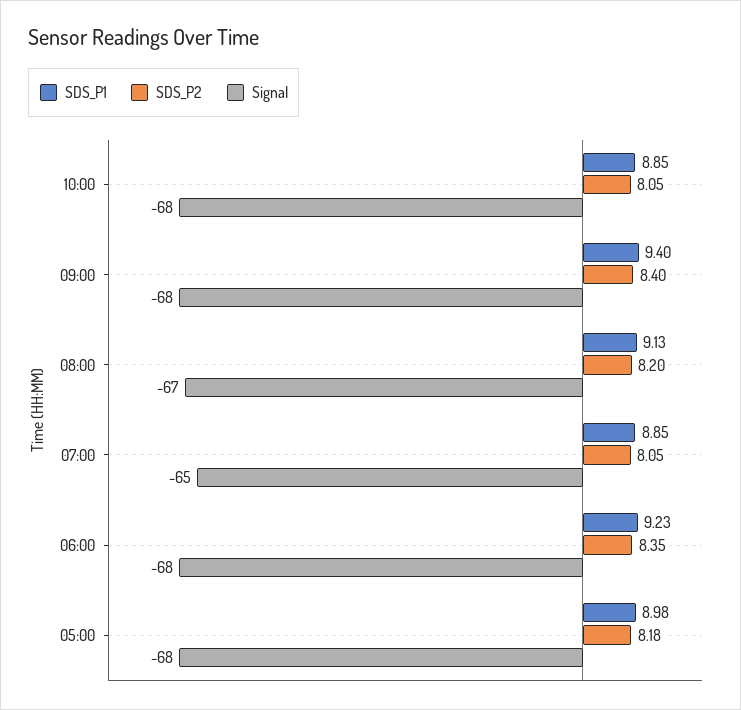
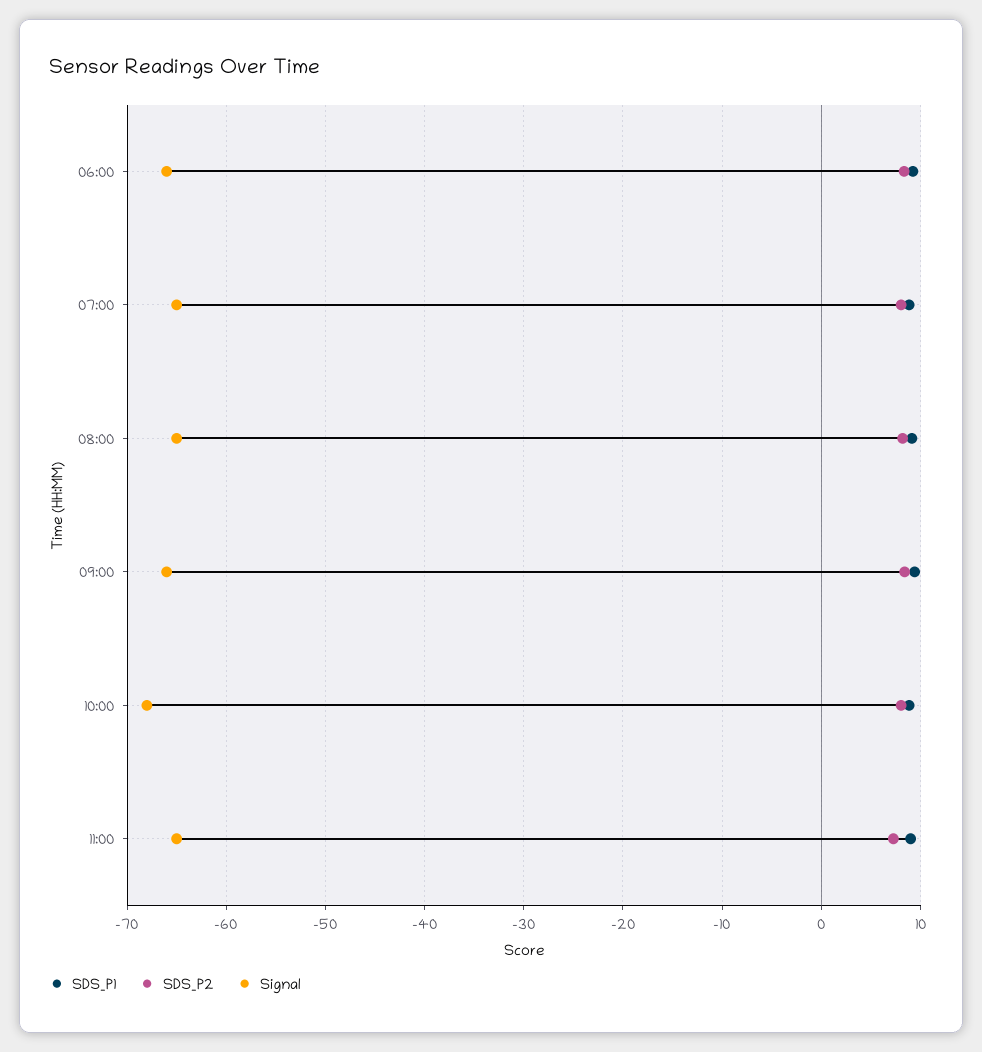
Signal, 09:00: -68 -> -66
Signal, 08:00: -67 -> -65
Signal, 06:00: -68 -> -66
SDS_P1, 05:00: 8.98 -> none
SDS_P2, 05:00: 8.18 -> none
Signal, 05:00: -68 -> none
SDS_P1, 11:00: none -> 9
SDS_P2, 11:00: none -> 7
Signal, 11:00: none -> -65

